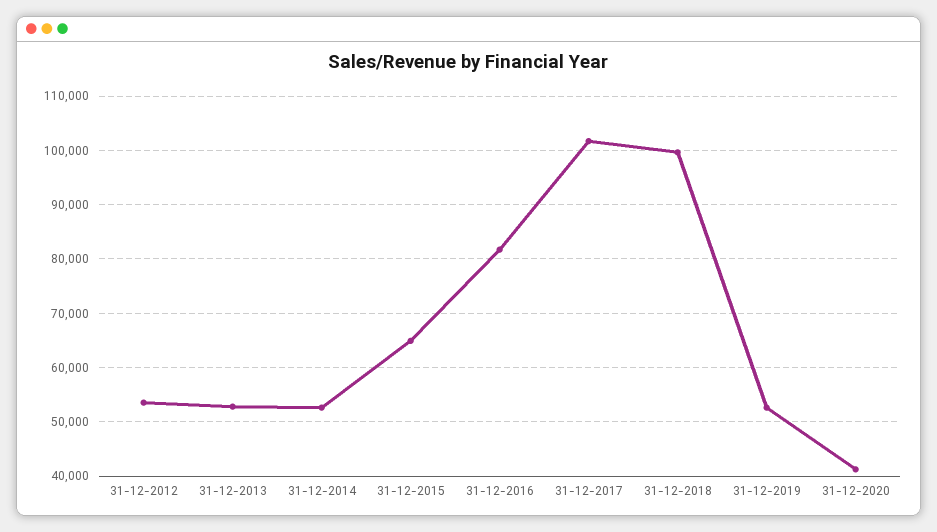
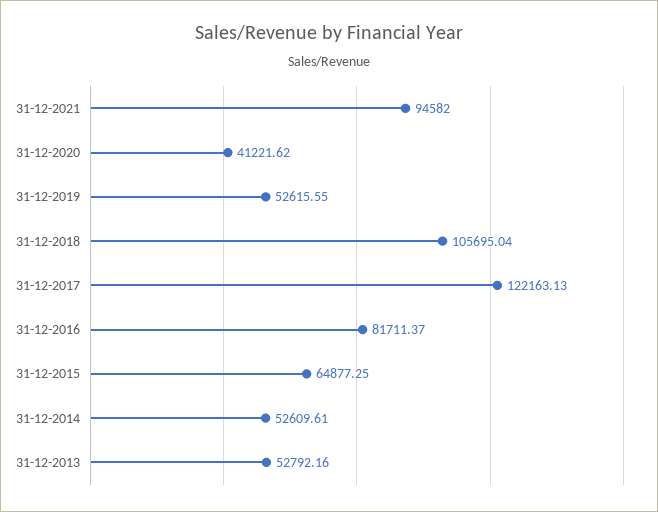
31-12-2012: 54000 -> none
31-12-2017: 102000 -> 122163.13
31-12-2018: 100000 -> 105695.04
31-12-2021: none -> 94582

